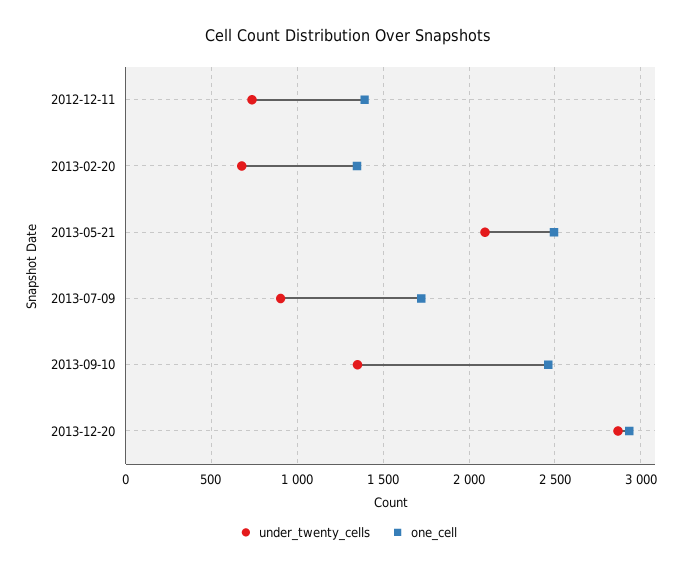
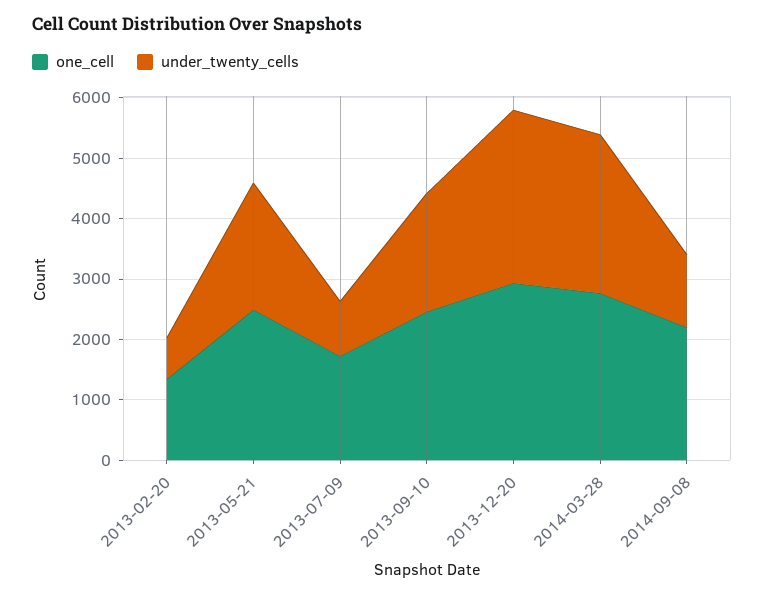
under_twenty_cells, 2012-12-11: 750 -> none
one_cell, 2012-12-11: 1400 -> none
under_twenty_cells, 2013-09-10: 1350 -> 2000
one_cell, 2014-03-28: none -> 2800
under_twenty_cells, 2014-03-28: none -> 2600
one_cell, 2014-09-08: none -> 2200
under_twenty_cells, 2014-09-08: none -> 1200

